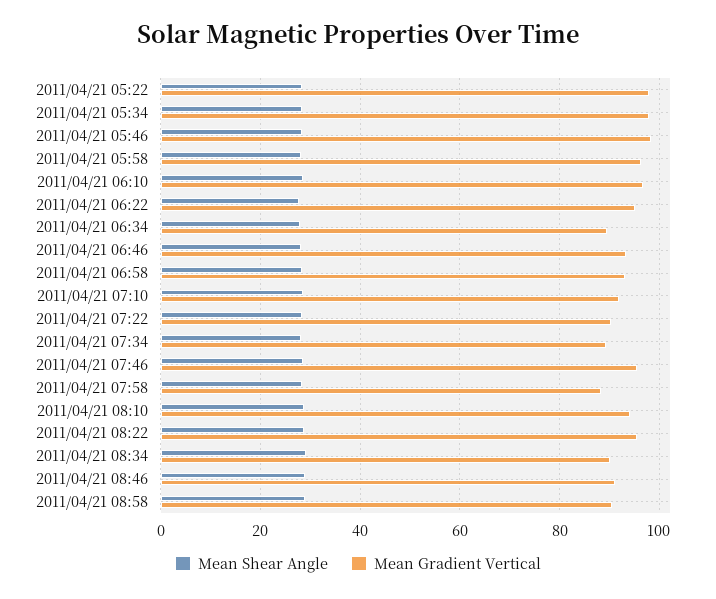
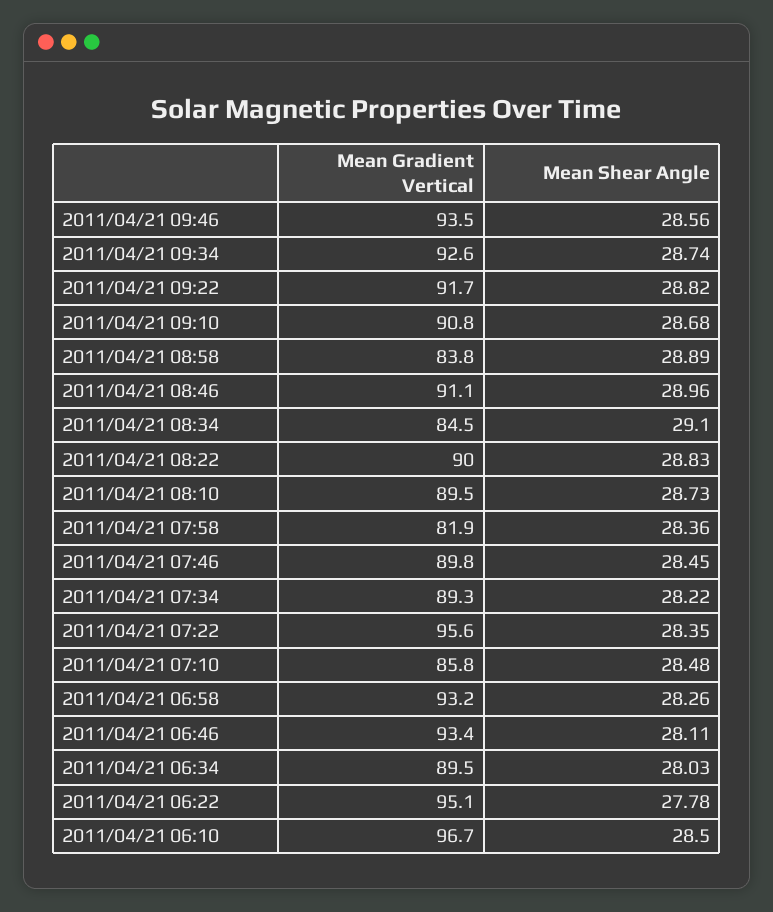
Mean Shear Angle, 2011/04/21 05:22: 28 -> none
Mean Gradient Vertical, 2011/04/21 05:22: 98 -> none
Mean Shear Angle, 2011/04/21 05:34: 28 -> none
Mean Gradient Vertical, 2011/04/21 05:34: 98 -> none
Mean Shear Angle, 2011/04/21 05:46: 28 -> none
Mean Gradient Vertical, 2011/04/21 05:46: 98 -> none
Mean Shear Angle, 2011/04/21 05:58: 28 -> none
Mean Gradient Vertical, 2011/04/21 05:58: 96 -> none
Mean Gradient Vertical, 2011/04/21 07:10: 92 -> 85.8
Mean Gradient Vertical, 2011/04/21 07:22: 90 -> 95.6
Mean Gradient Vertical, 2011/04/21 07:46: 96 -> 89.8
Mean Gradient Vertical, 2011/04/21 07:58: 88 -> 81.9
Mean Gradient Vertical, 2011/04/21 08:10: 94 -> 89.5
Mean Gradient Vertical, 2011/04/21 08:22: 96 -> 90
Mean Gradient Vertical, 2011/04/21 08:34: 90 -> 84.5
Mean Gradient Vertical, 2011/04/21 08:58: 90 -> 83.8
Mean Gradient Vertical, 2011/04/21 09:46: none -> 93.5
Mean Shear Angle, 2011/04/21 09:46: none -> 28.56
Mean Gradient Vertical, 2011/04/21 09:34: none -> 92.6
Mean Shear Angle, 2011/04/21 09:34: none -> 28.74
Mean Gradient Vertical, 2011/04/21 09:22: none -> 91.7
Mean Shear Angle, 2011/04/21 09:22: none -> 28.82
Mean Gradient Vertical, 2011/04/21 09:10: none -> 90.8
Mean Shear Angle, 2011/04/21 09:10: none -> 28.68

